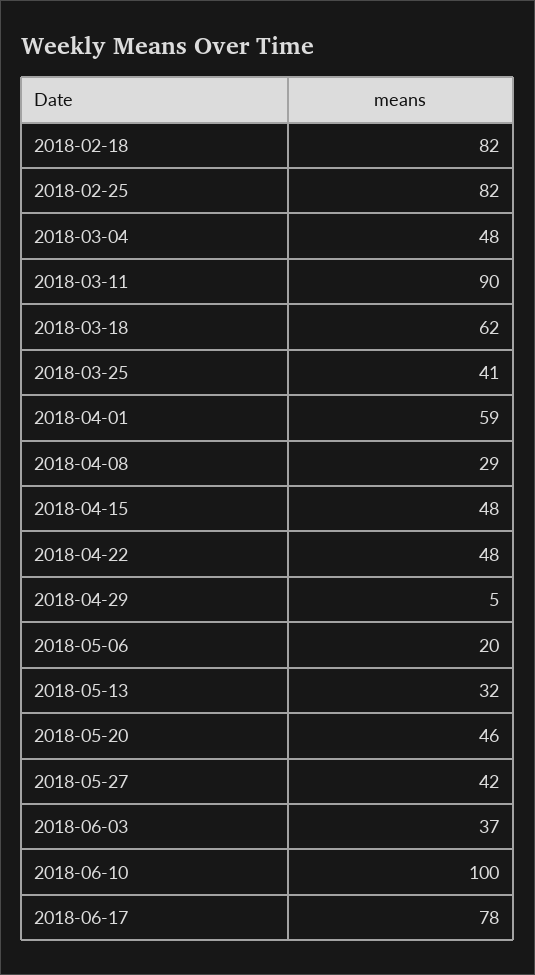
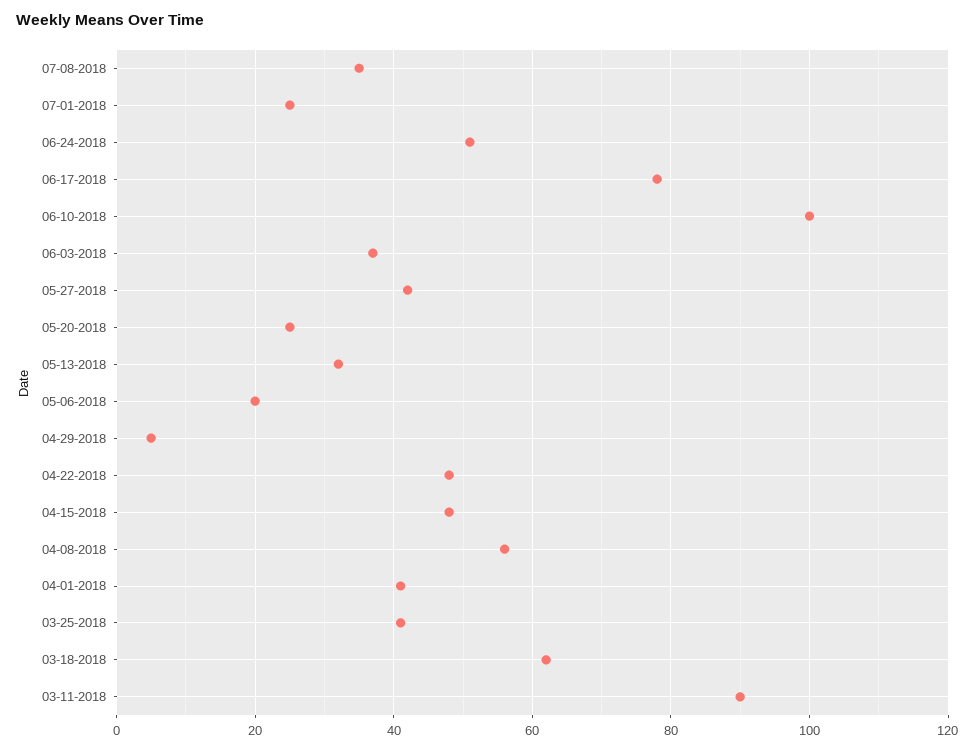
2018-02-18: 82 -> none
2018-02-25: 82 -> none
2018-03-04: 48 -> none
2018-04-01: 59 -> 40
2018-04-08: 29 -> 55
2018-05-20: 46 -> 25
07-08-2018: none -> 35
07-01-2018: none -> 25
06-24-2018: none -> 50

